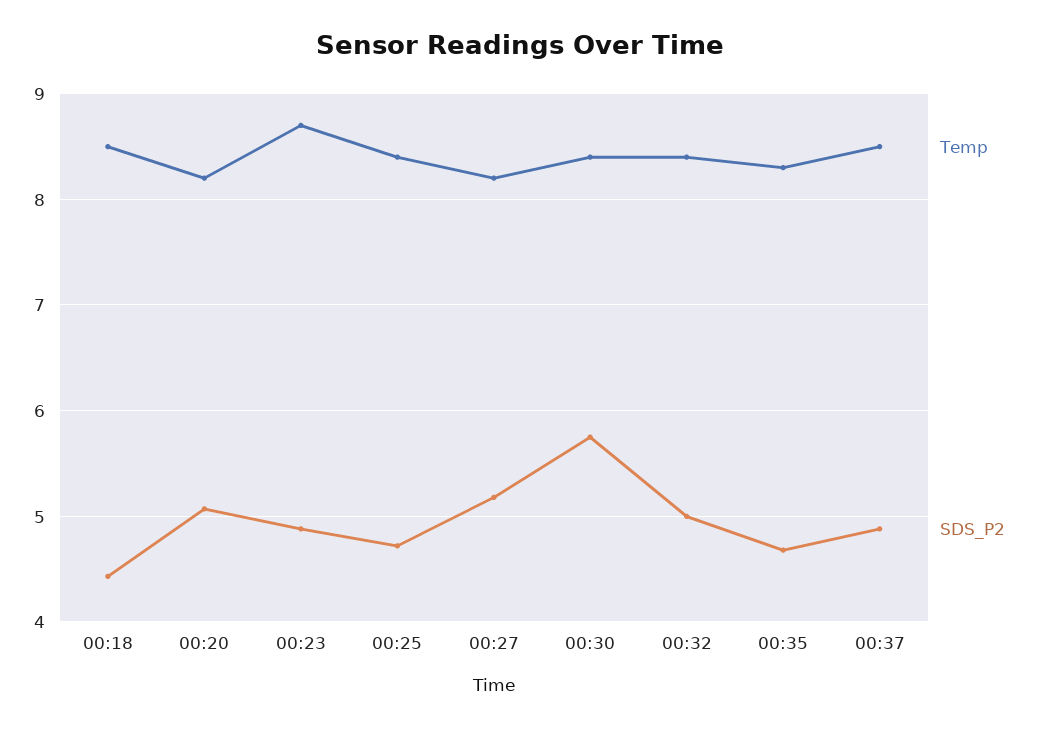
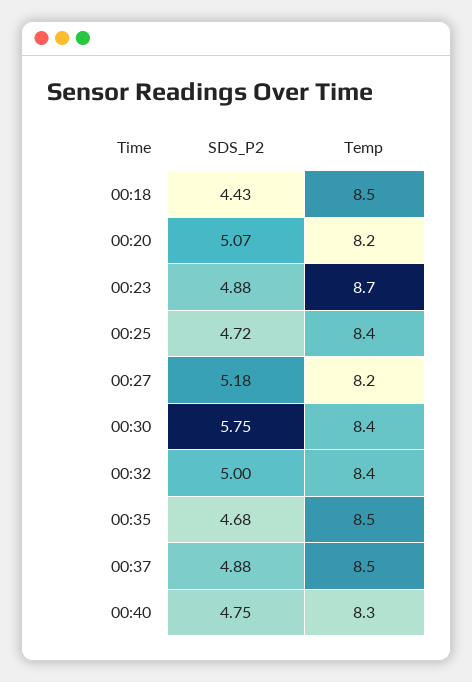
Temp, 00:35: 8.3 -> 8.5
SDS_P2, 00:40: none -> 4.75
Temp, 00:40: none -> 8.3

